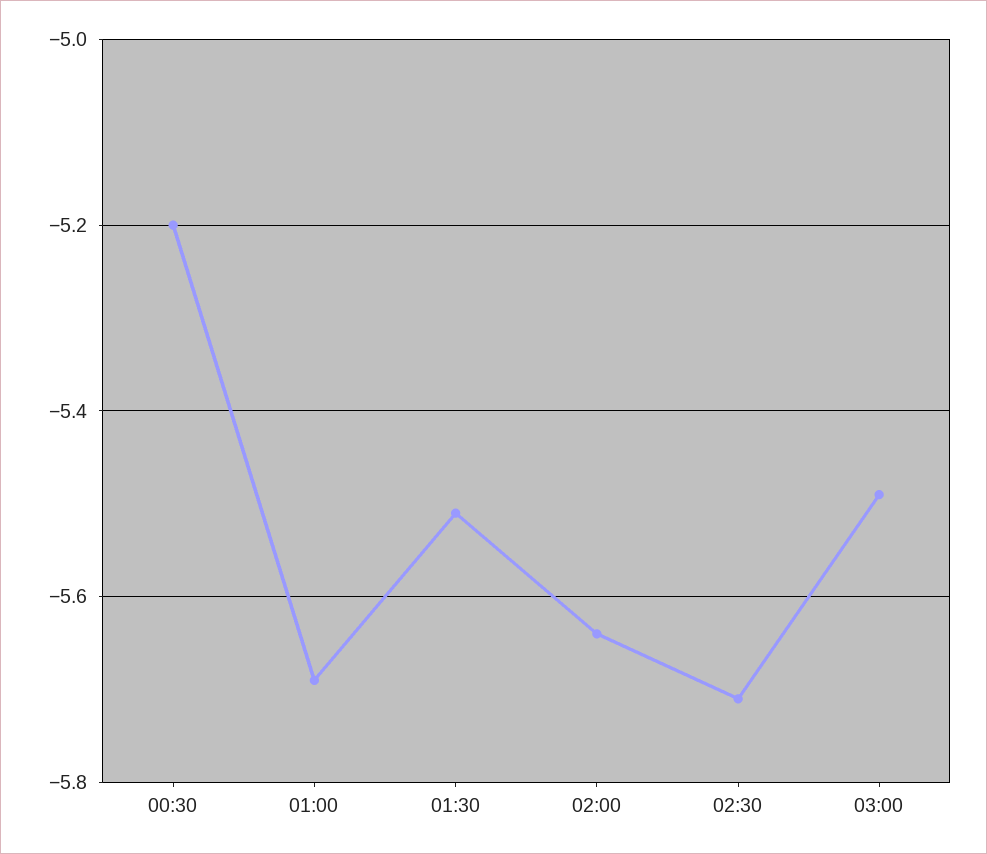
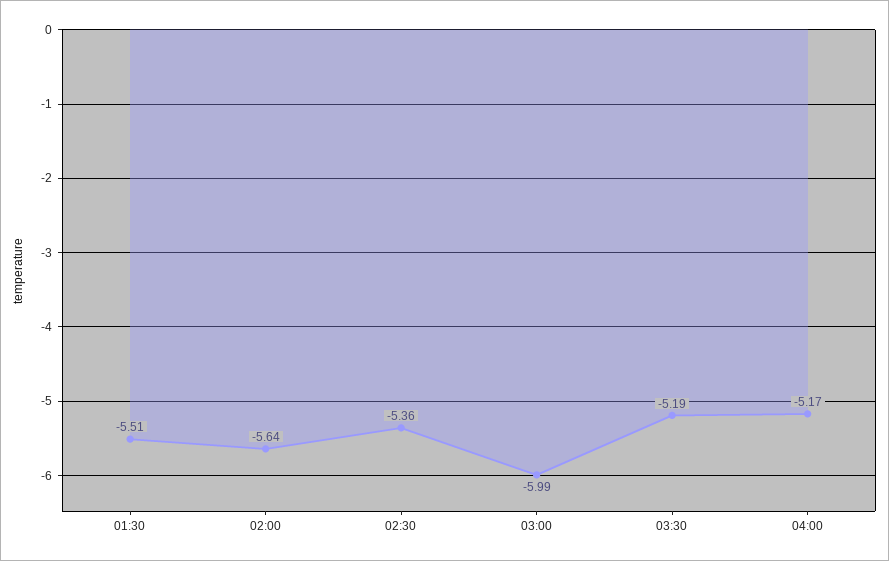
00:30: -5.2 -> none
01:00: -5.7 -> none
02:30: -5.7 -> -5.36
03:00: -5.5 -> -5.99
03:30: none -> -5.19
04:00: none -> -5.17

